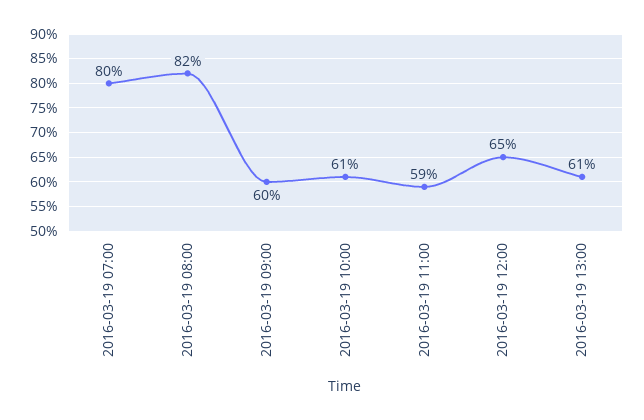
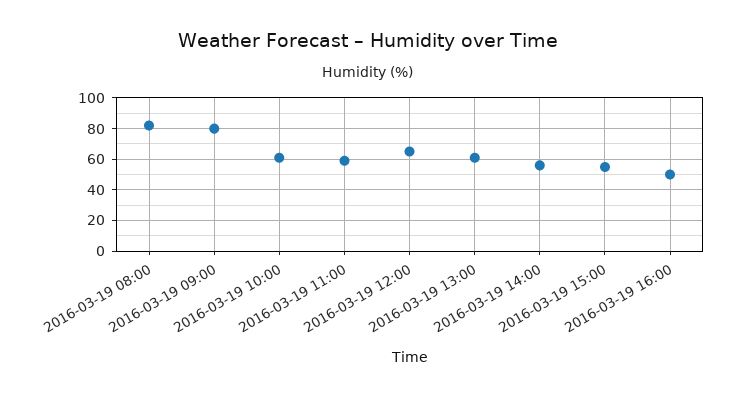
2016-03-19 07:00: 80 -> none
2016-03-19 09:00: 60 -> 80
2016-03-19 14:00: none -> 55
2016-03-19 15:00: none -> 55
2016-03-19 16:00: none -> 50

